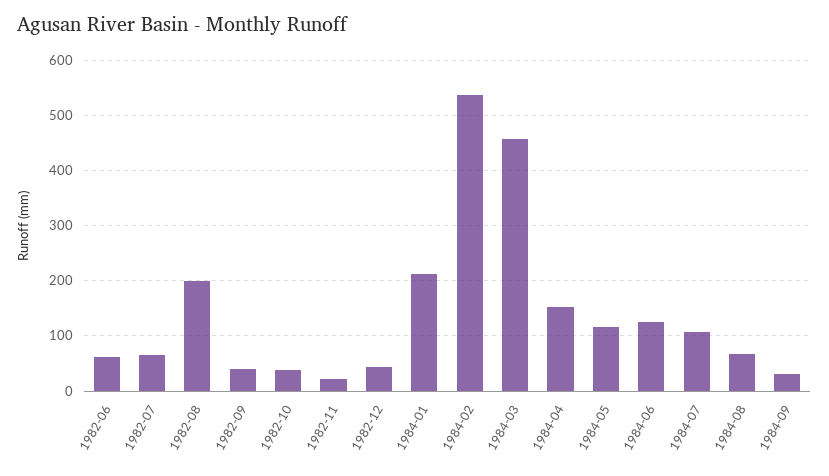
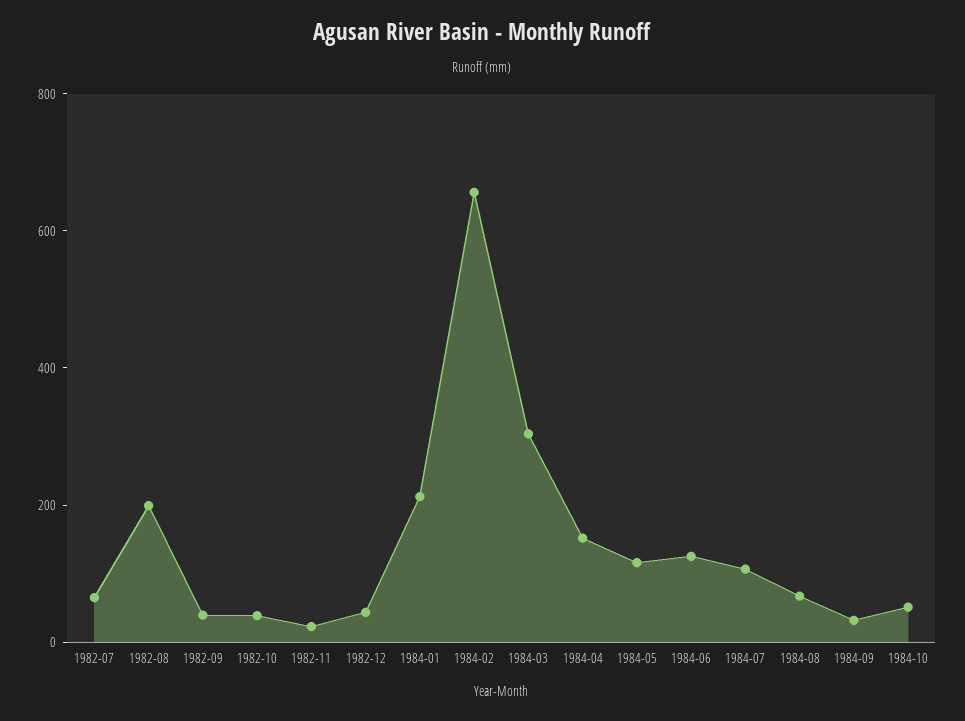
1982-06: 60 -> none
1984-02: 540 -> 650
1984-03: 460 -> 300
1984-10: none -> 50

